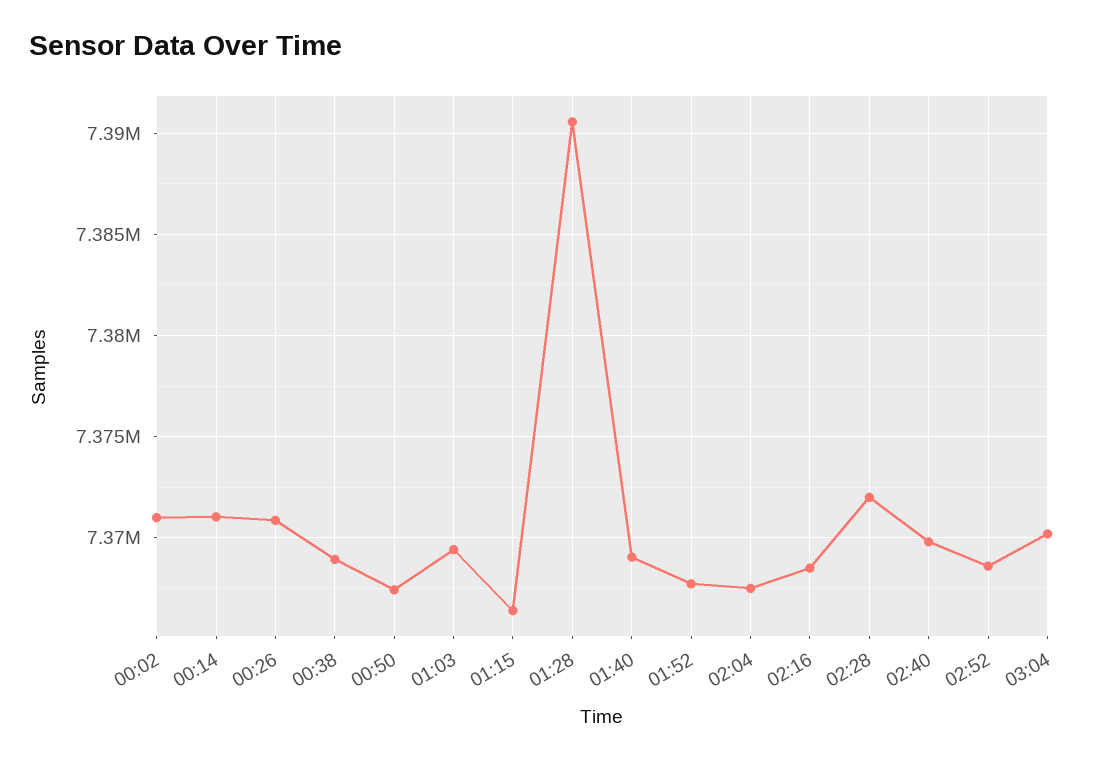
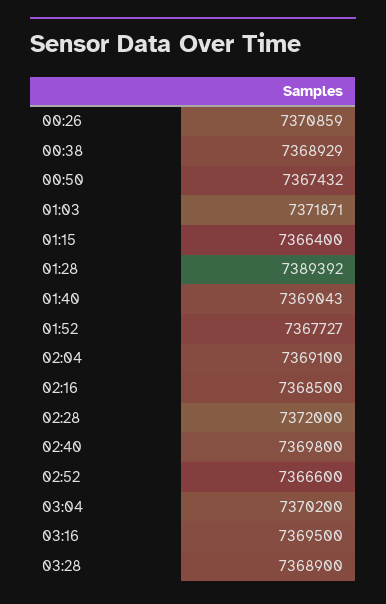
00:02: 7371000 -> none
00:14: 7371000 -> none
01:03: 7369500 -> 7371871
01:28: 7390500 -> 7389392
02:04: 7367500 -> 7369100
02:52: 7368500 -> 7366600
03:16: none -> 7369500
03:28: none -> 7368900

